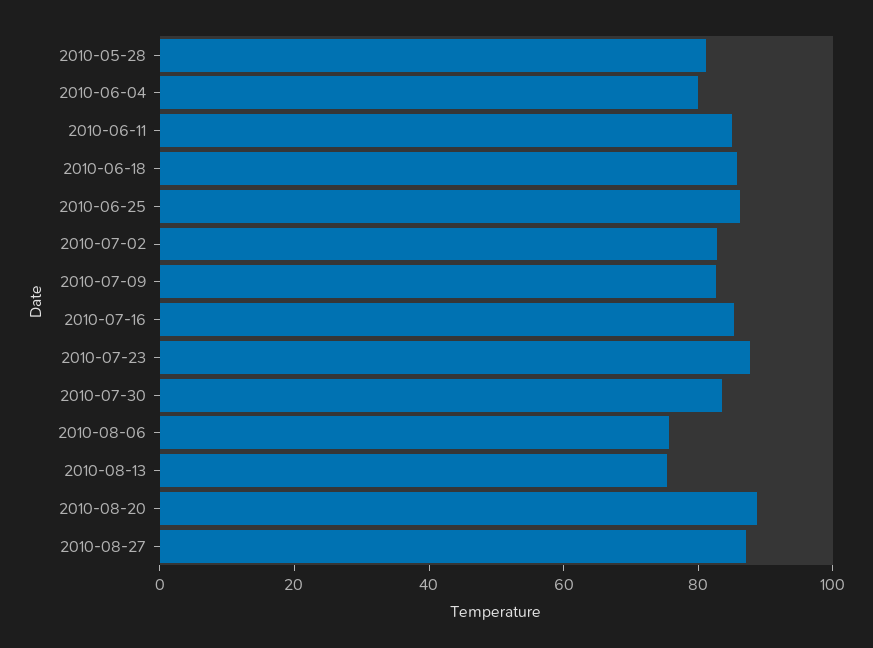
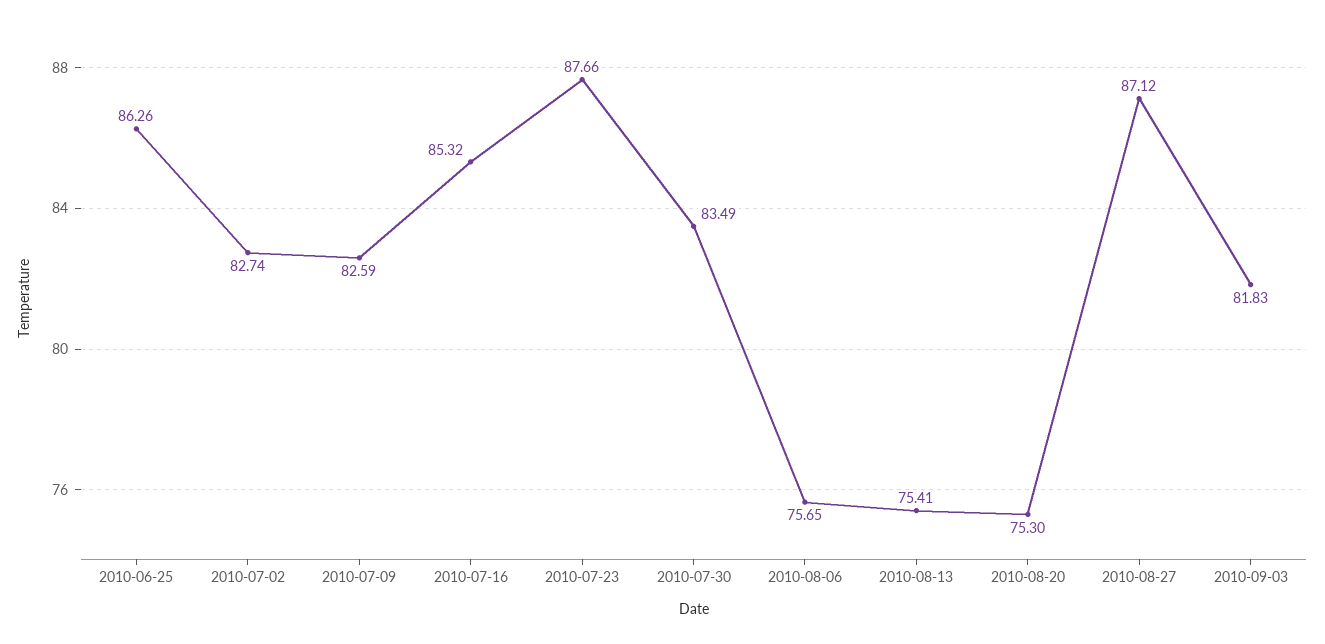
2010-05-28: 80 -> none
2010-06-04: 80 -> none
2010-06-11: 85 -> none
2010-06-18: 85 -> none
2010-08-20: 90 -> 75.3
2010-09-03: none -> 81.83

